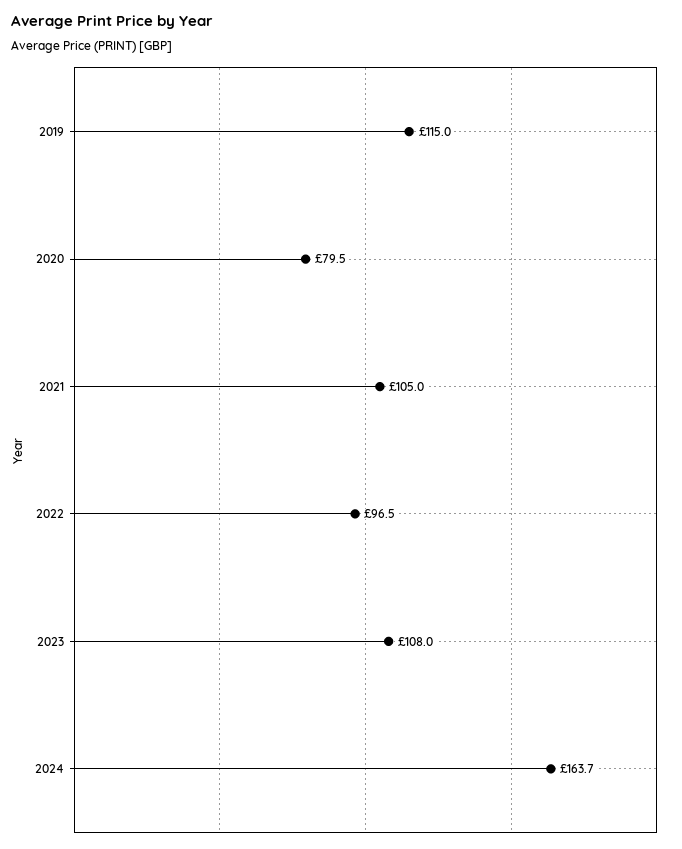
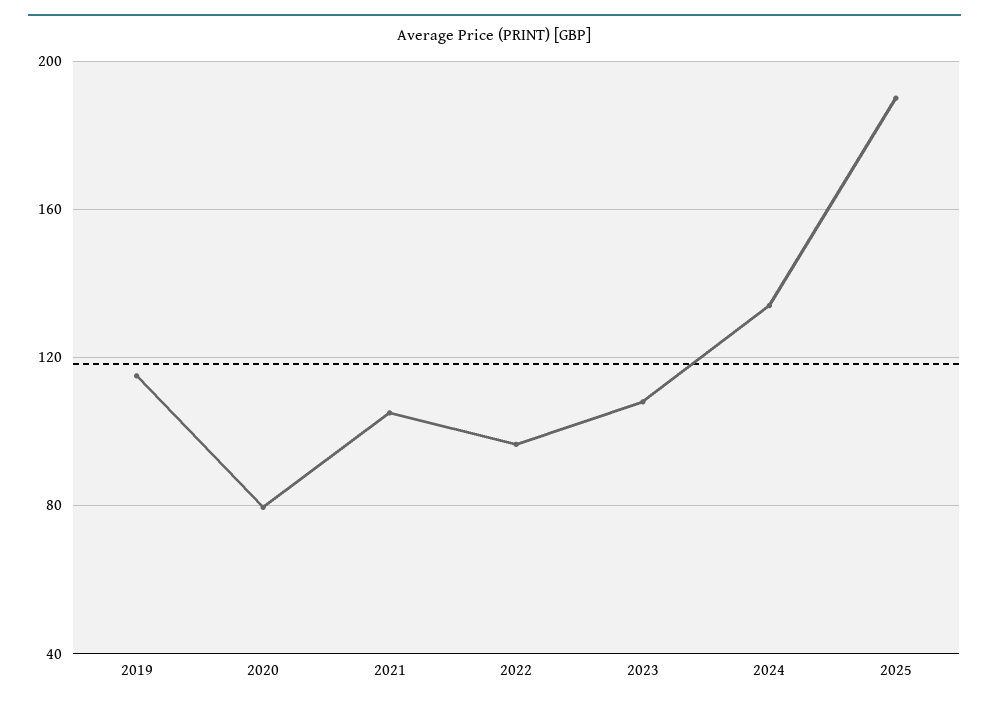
2024: 163.7 -> 135
2025: none -> 190

